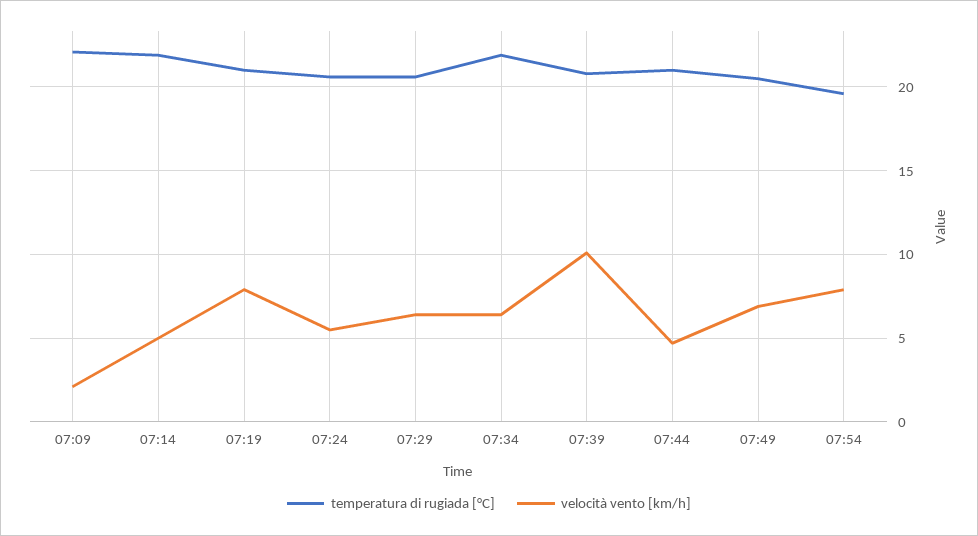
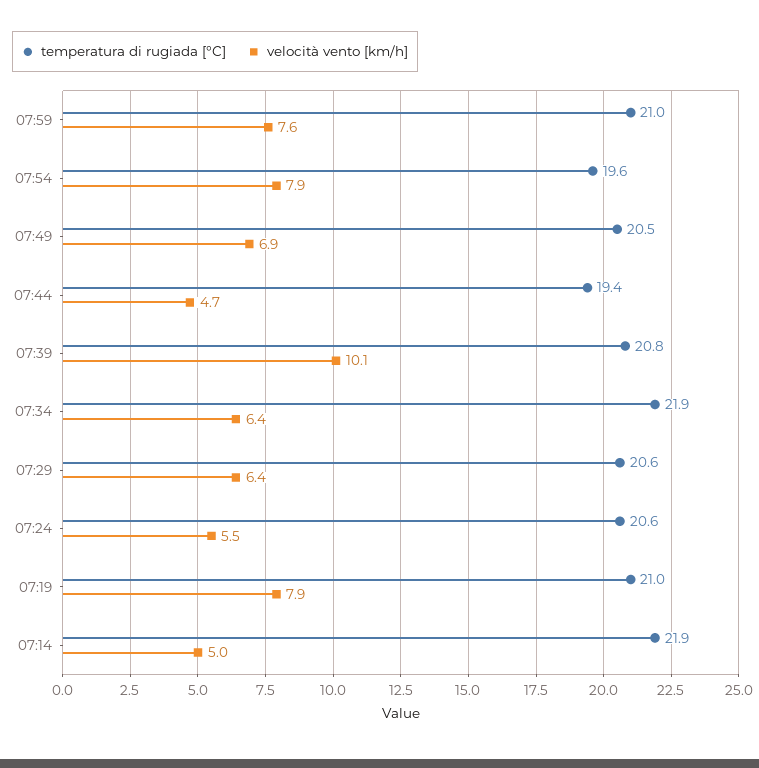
temperatura di rugiada [°C], 07:09: 22 -> none
velocità vento [km/h], 07:09: 2 -> none
temperatura di rugiada [°C], 07:44: 21 -> 19.4
temperatura di rugiada [°C], 07:59: none -> 21
velocità vento [km/h], 07:59: none -> 7.6

